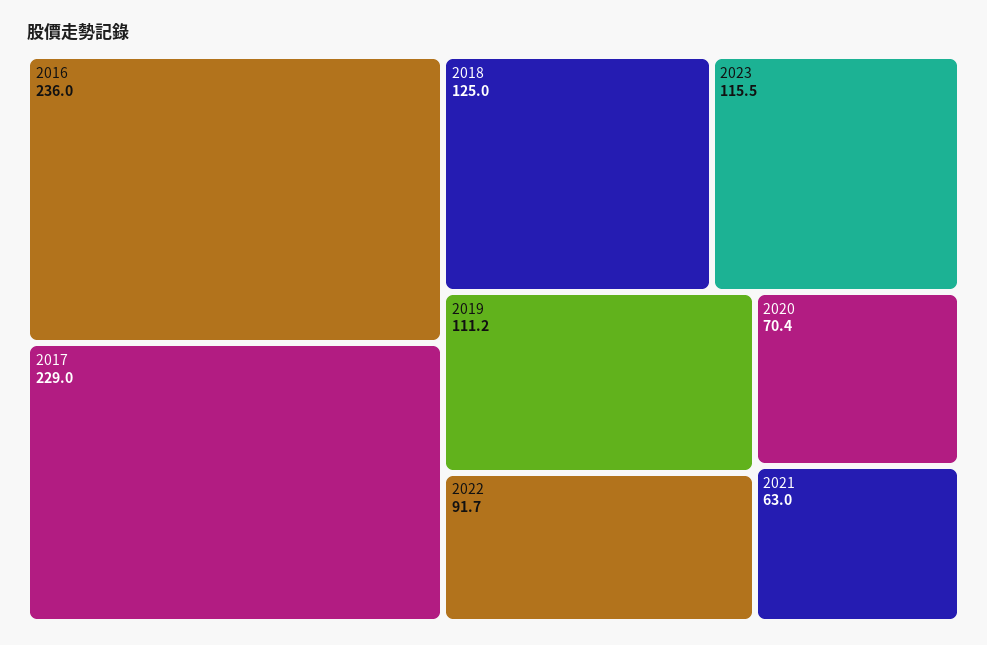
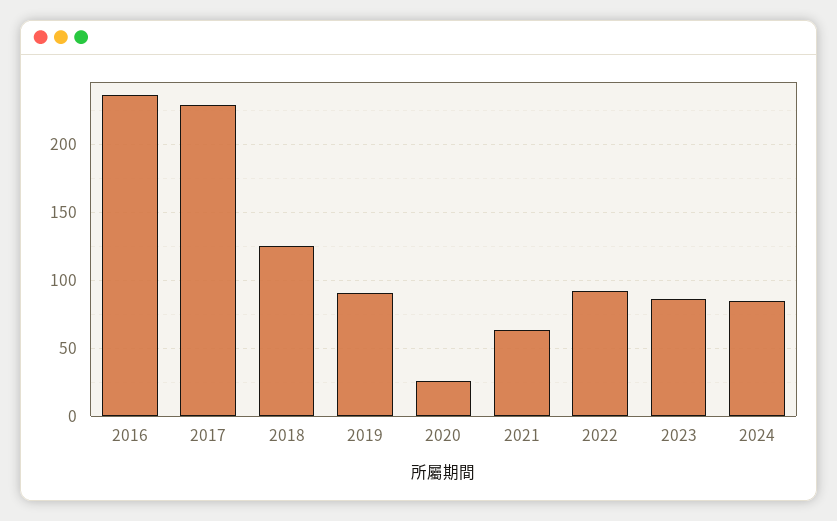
2023: 115.5 -> 85
2019: 111.2 -> 90
2020: 70.4 -> 25
2024: none -> 85

